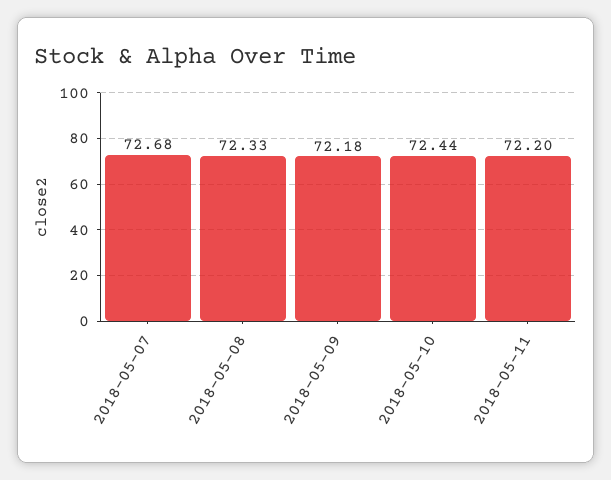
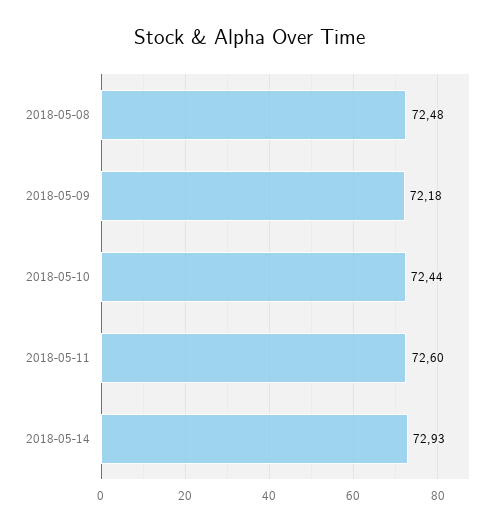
2018-05-07: 72.68 -> none
2018-05-08: 72.33 -> 72.48
2018-05-11: 72.2 -> 72.6
2018-05-14: none -> 72.93

